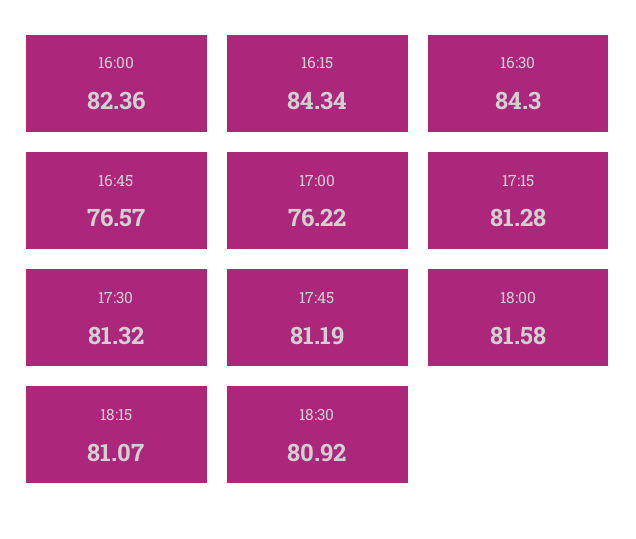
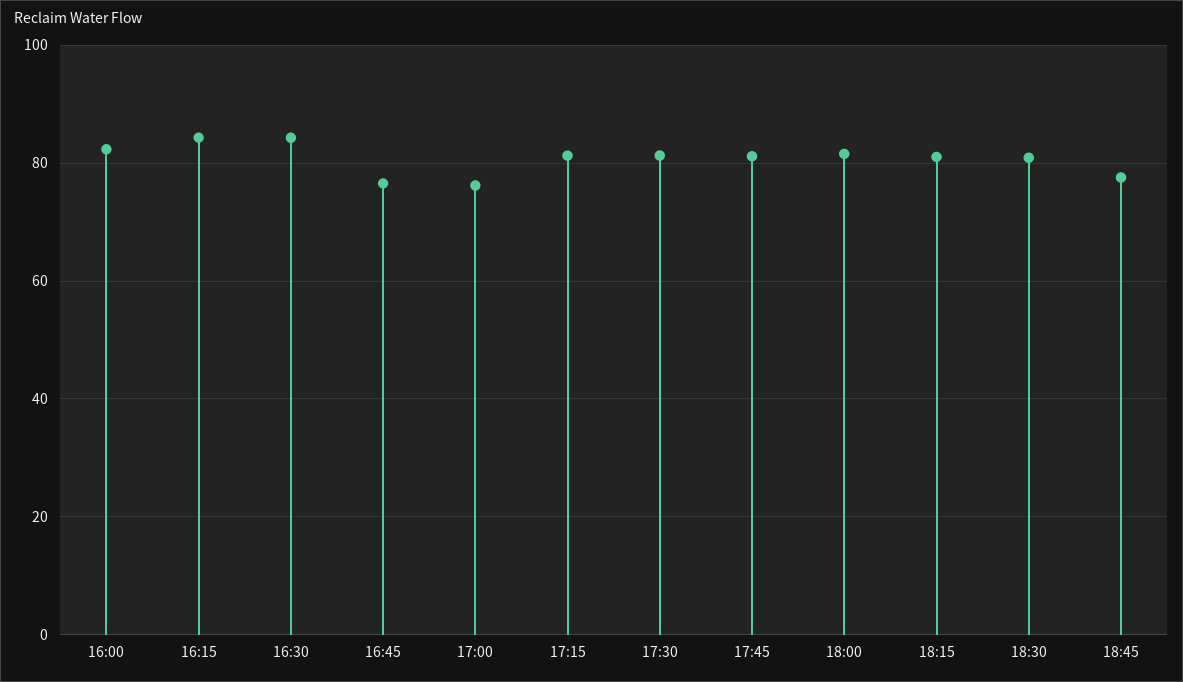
18:45: none -> 78

